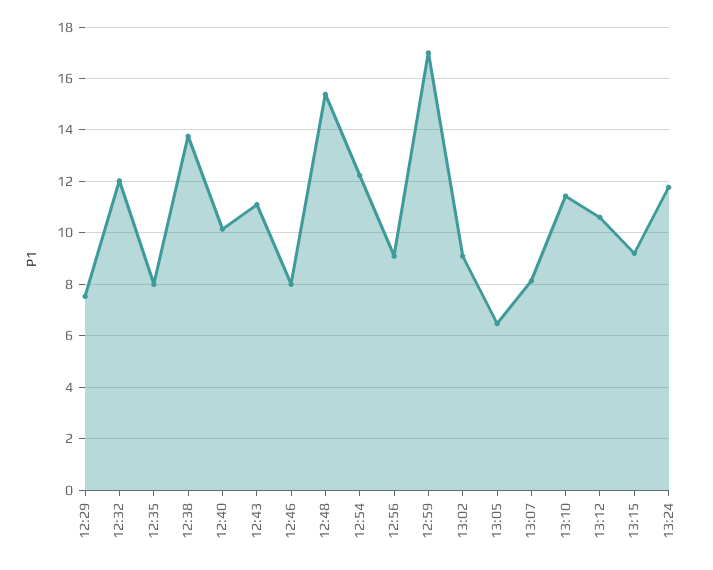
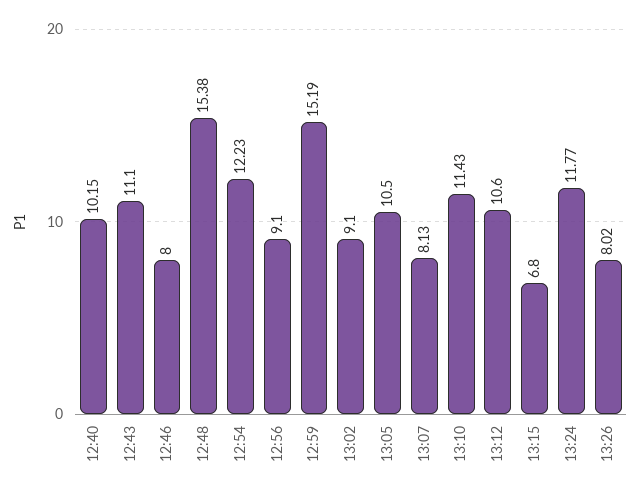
12:29: 7.5 -> none
12:32: 12 -> none
12:35: 8 -> none
12:38: 13.75 -> none
12:59: 17 -> 15.19
13:05: 6.5 -> 10.5
13:15: 9.25 -> 6.8
13:26: none -> 8.02

